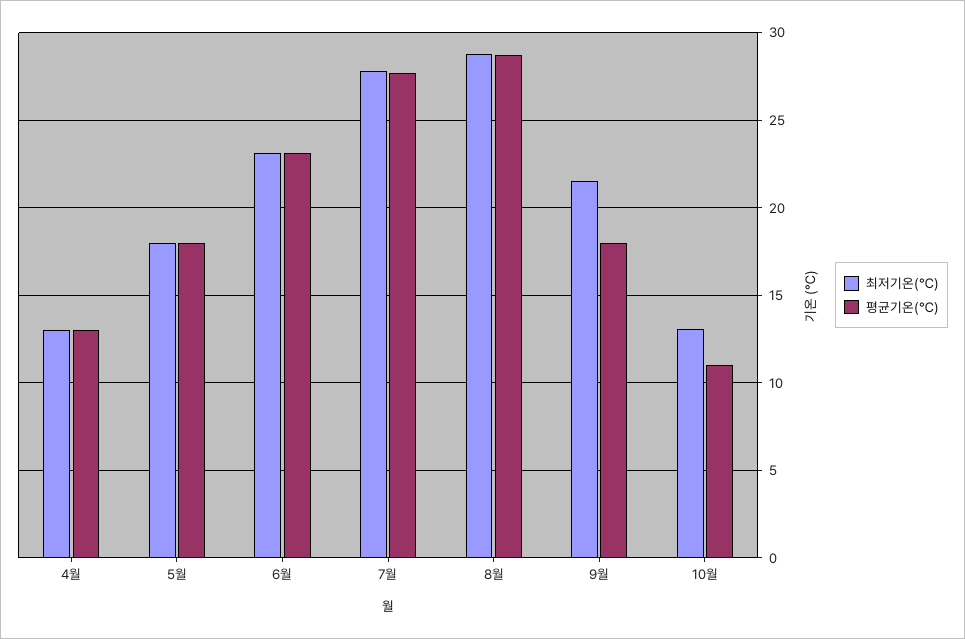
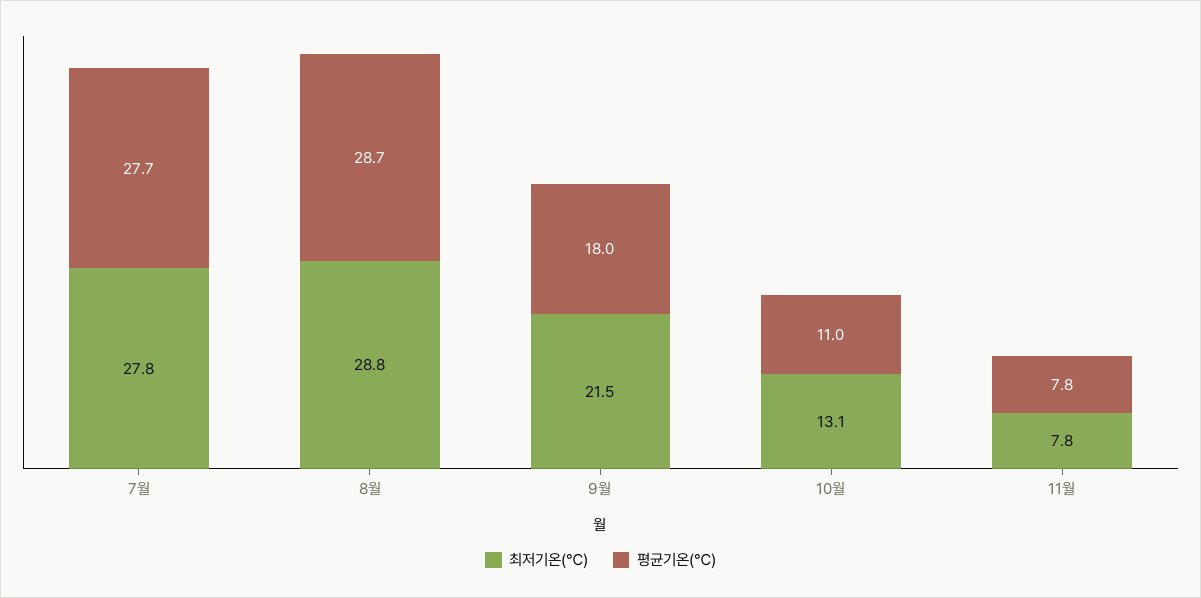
최저기온(℃), 4월: 13 -> none
평균기온(℃), 4월: 13 -> none
최저기온(℃), 5월: 18 -> none
평균기온(℃), 5월: 18 -> none
최저기온(℃), 6월: 23 -> none
평균기온(℃), 6월: 23 -> none
최저기온(℃), 11월: none -> 7.8
평균기온(℃), 11월: none -> 7.8

